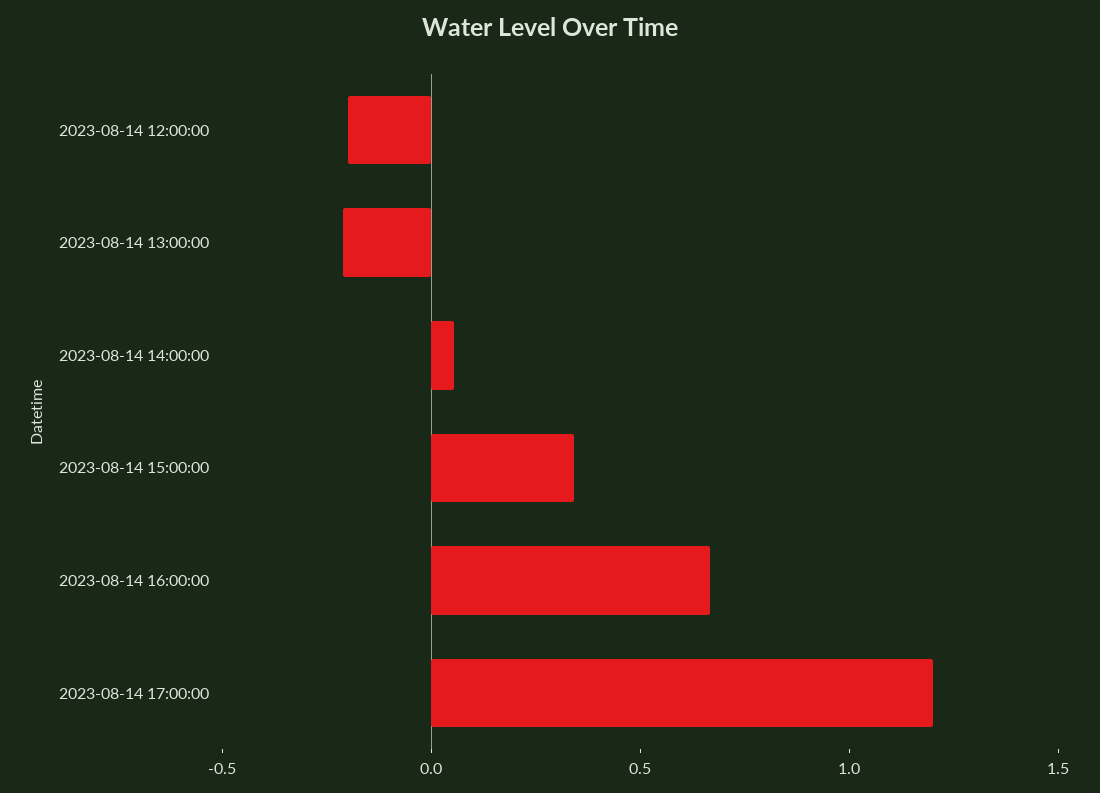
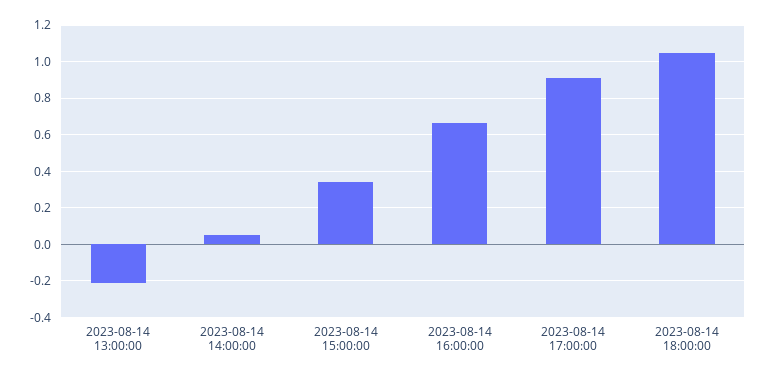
2023-08-14 12:00:00: -0.2 -> none
2023-08-14 17:00:00: 1.2 -> 0.9
2023-08-14 18:00:00: none -> 1.05

